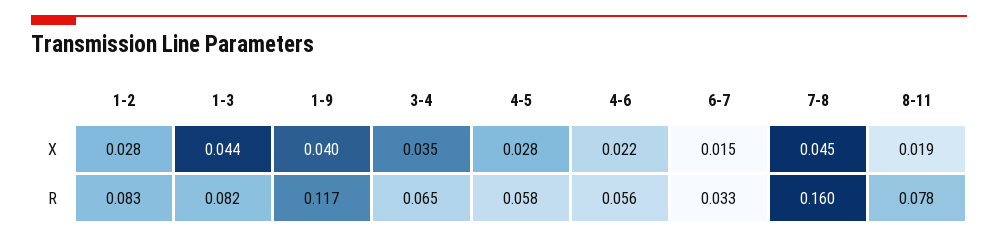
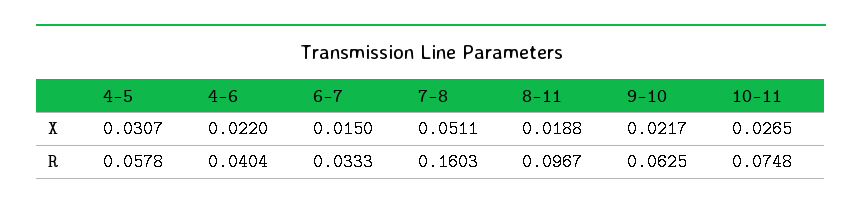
1-2, X: 0.028 -> none
1-3, X: 0.044 -> none
1-9, X: 0.04 -> none
3-4, X: 0.035 -> none
4-5, X: 0.028 -> 0.0307
7-8, X: 0.045 -> 0.0511
1-2, R: 0.083 -> none
1-3, R: 0.082 -> none
1-9, R: 0.117 -> none
3-4, R: 0.065 -> none
4-6, R: 0.056 -> 0.0404
8-11, R: 0.078 -> 0.0967
9-10, X: none -> 0.0217
10-11, X: none -> 0.0265
9-10, R: none -> 0.0625
10-11, R: none -> 0.0748

